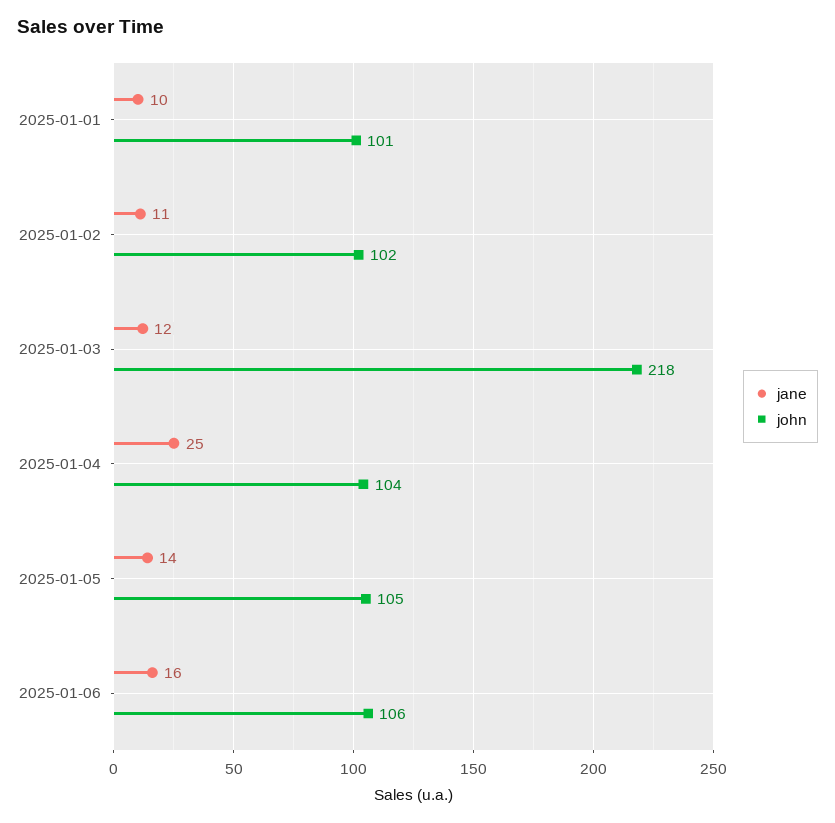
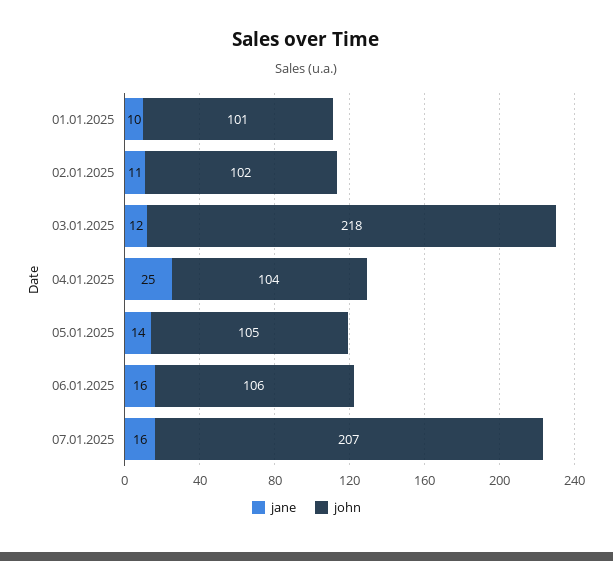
jane, 07.01.2025: none -> 16
john, 07.01.2025: none -> 207

